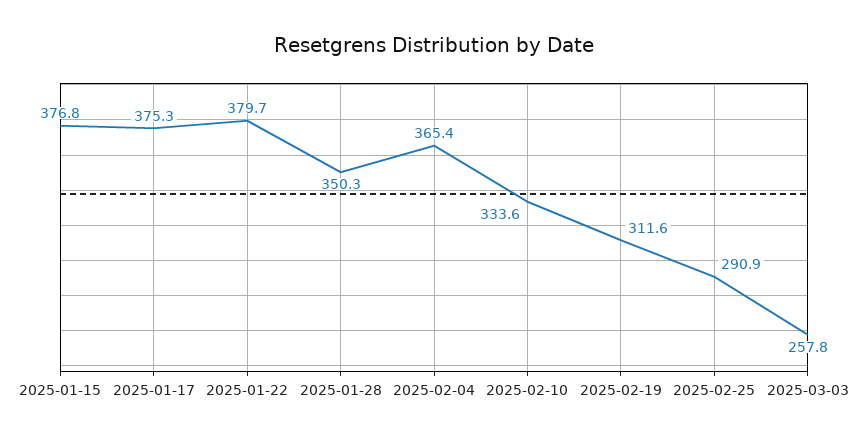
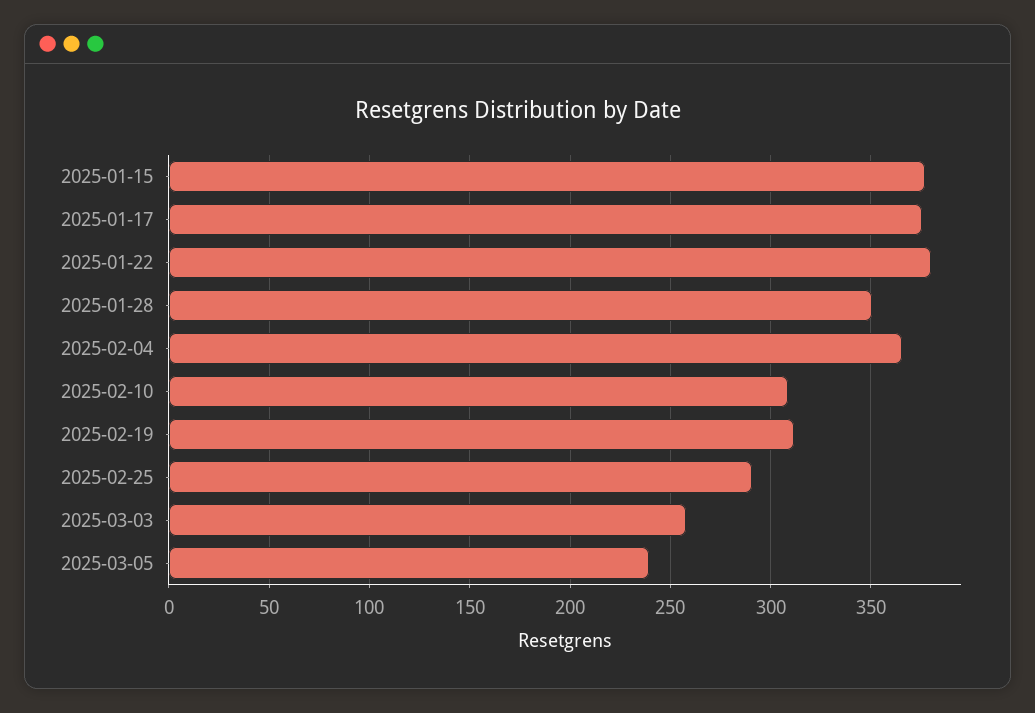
2025-02-10: 333.6 -> 310
2025-03-05: none -> 240

